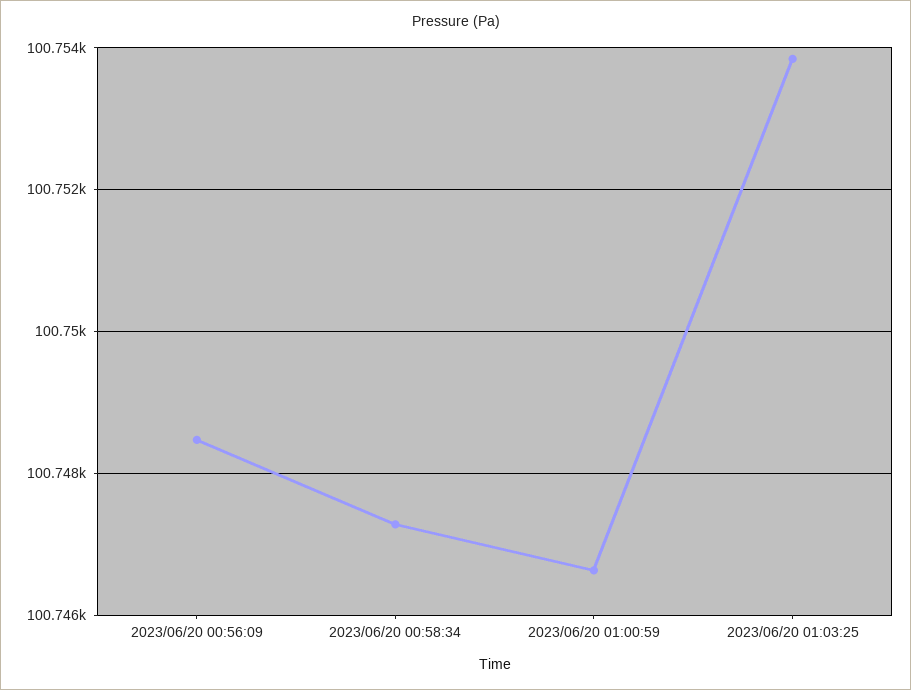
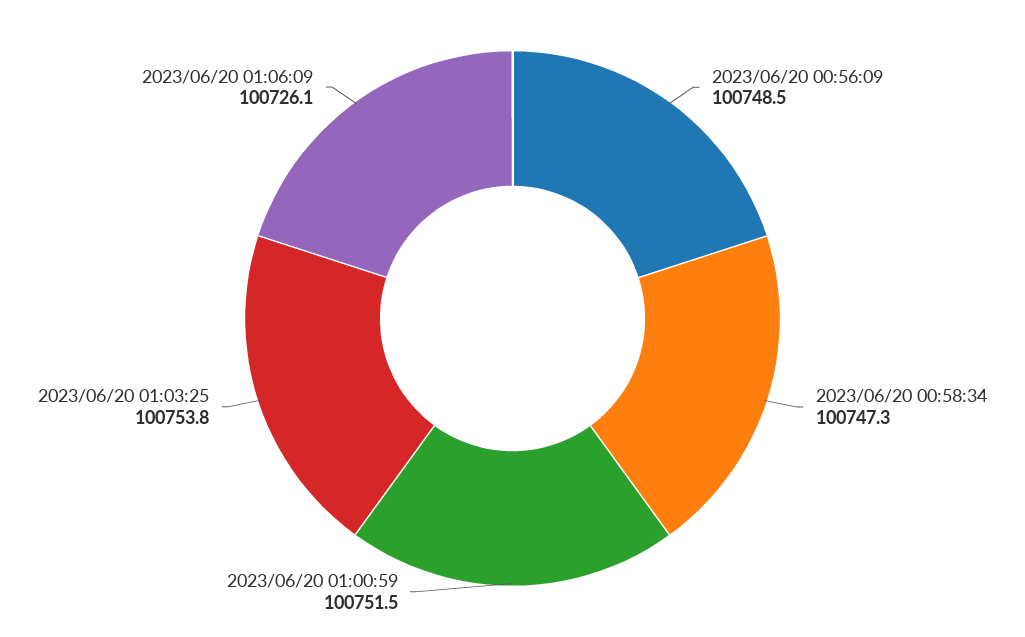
2023/06/20 01:00:59: 100746.6 -> 100751.5
2023/06/20 01:06:09: none -> 100726.1

